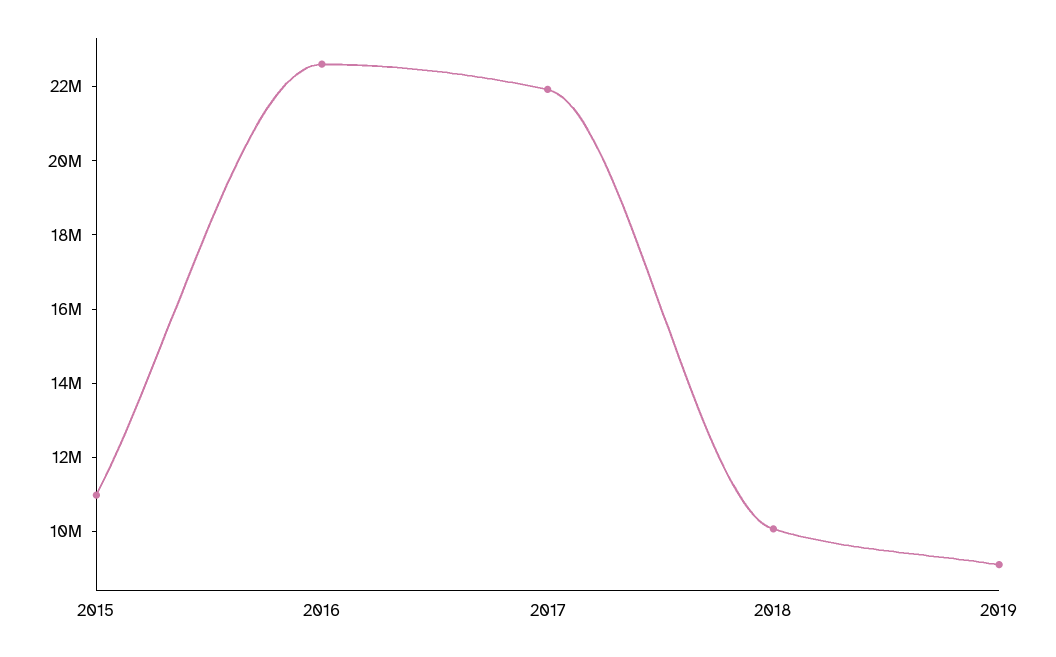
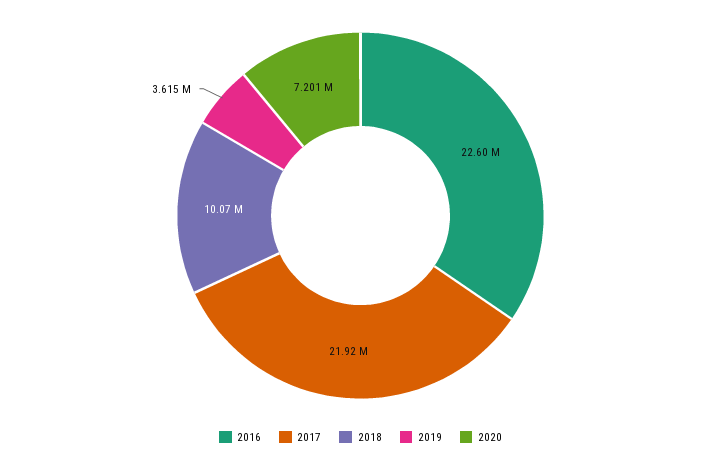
2015: 11000000 -> none
2019: 9000000 -> 3615000
2020: none -> 7201000

